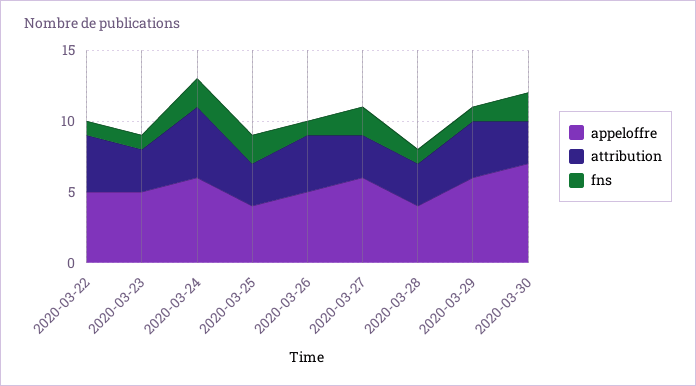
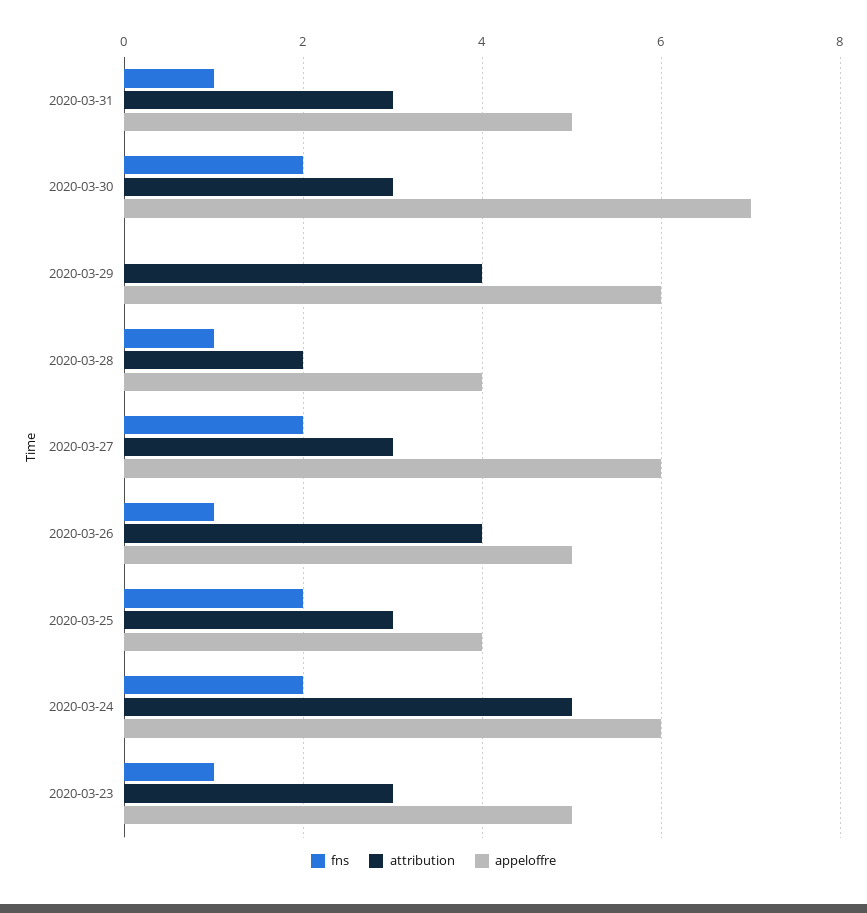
appeloffre, 2020-03-22: 5 -> none
attribution, 2020-03-22: 4 -> none
fns, 2020-03-22: 1 -> none
attribution, 2020-03-28: 3 -> 2
fns, 2020-03-29: 1 -> 0
fns, 2020-03-31: none -> 1
attribution, 2020-03-31: none -> 3
appeloffre, 2020-03-31: none -> 5

